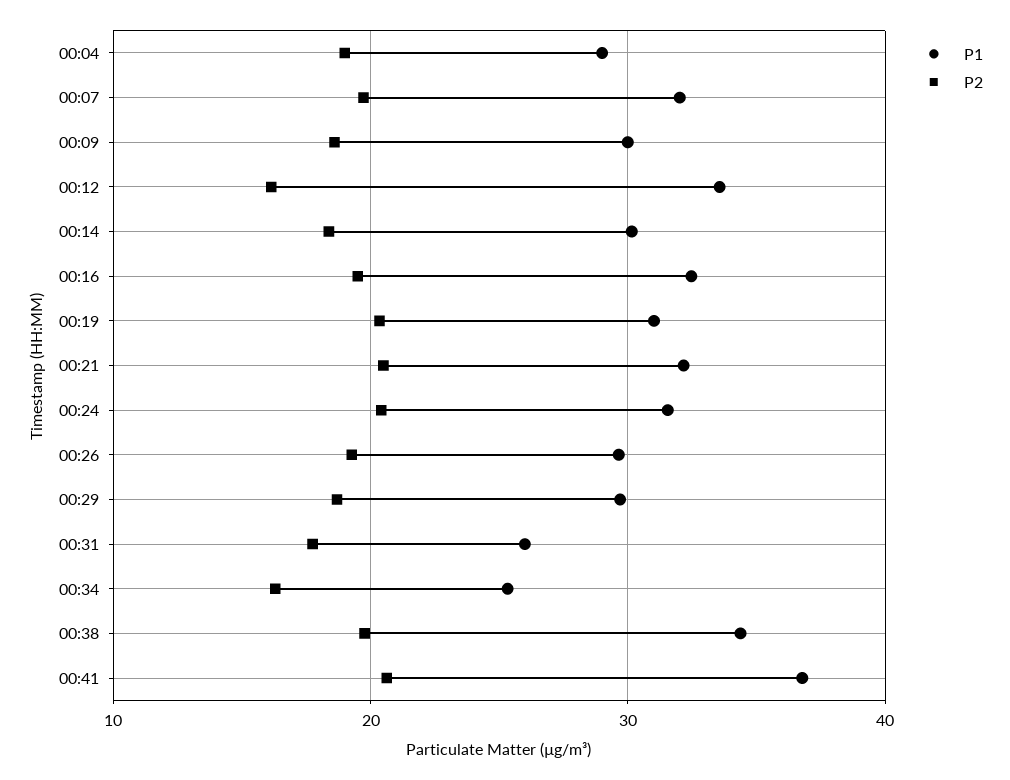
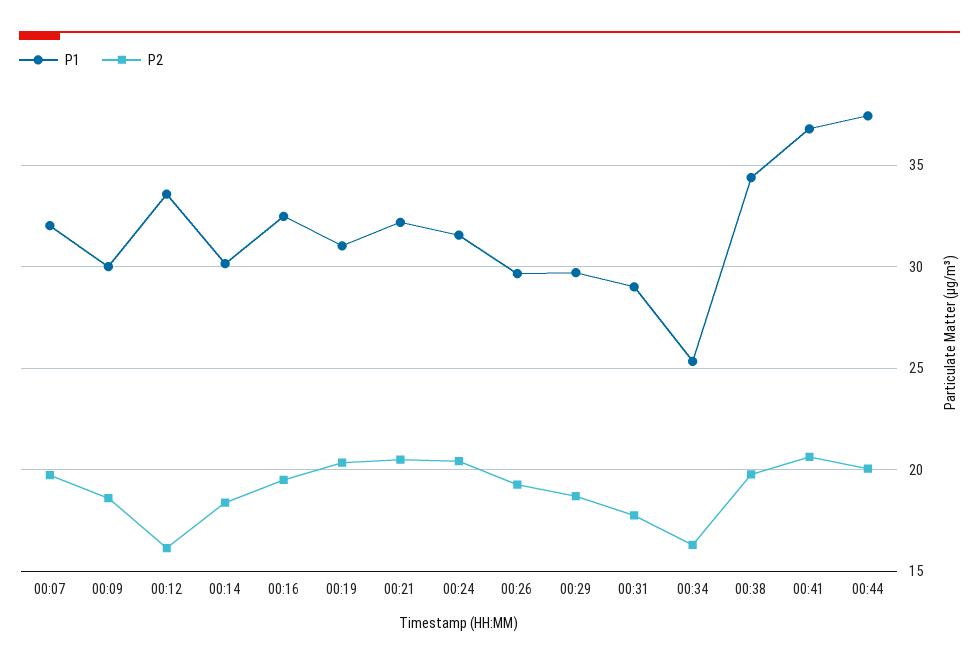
P1, 00:04: 29 -> none
P2, 00:04: 19 -> none
P1, 00:31: 26 -> 29
P1, 00:44: none -> 37.5
P2, 00:44: none -> 20

